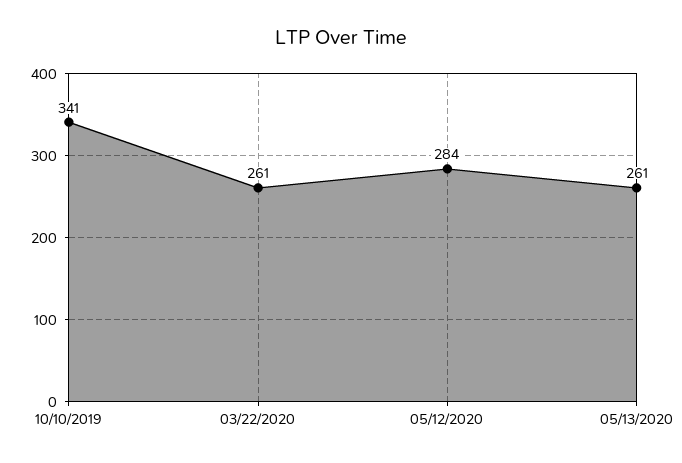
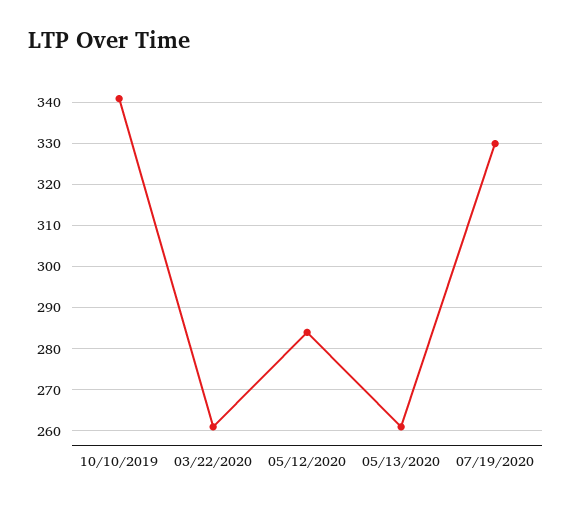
07/19/2020: none -> 330

